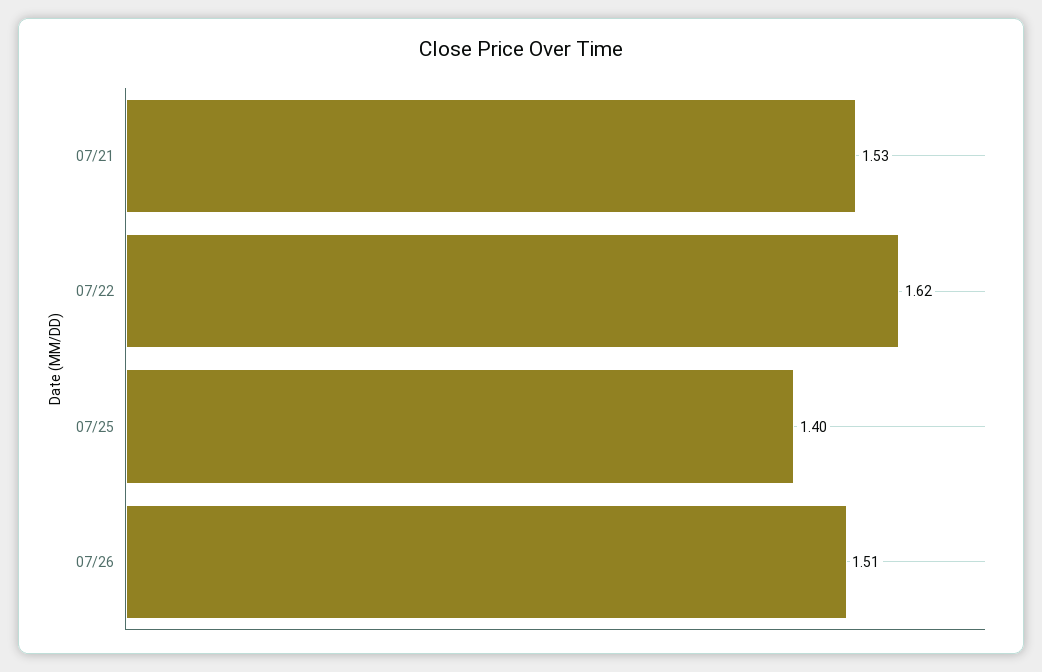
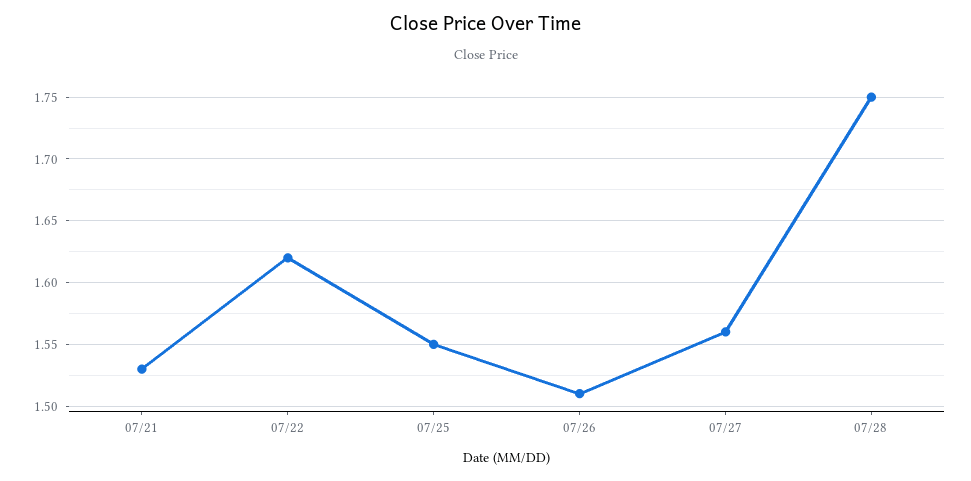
07/25: 1.4 -> 1.55
07/27: none -> 1.56
07/28: none -> 1.75

